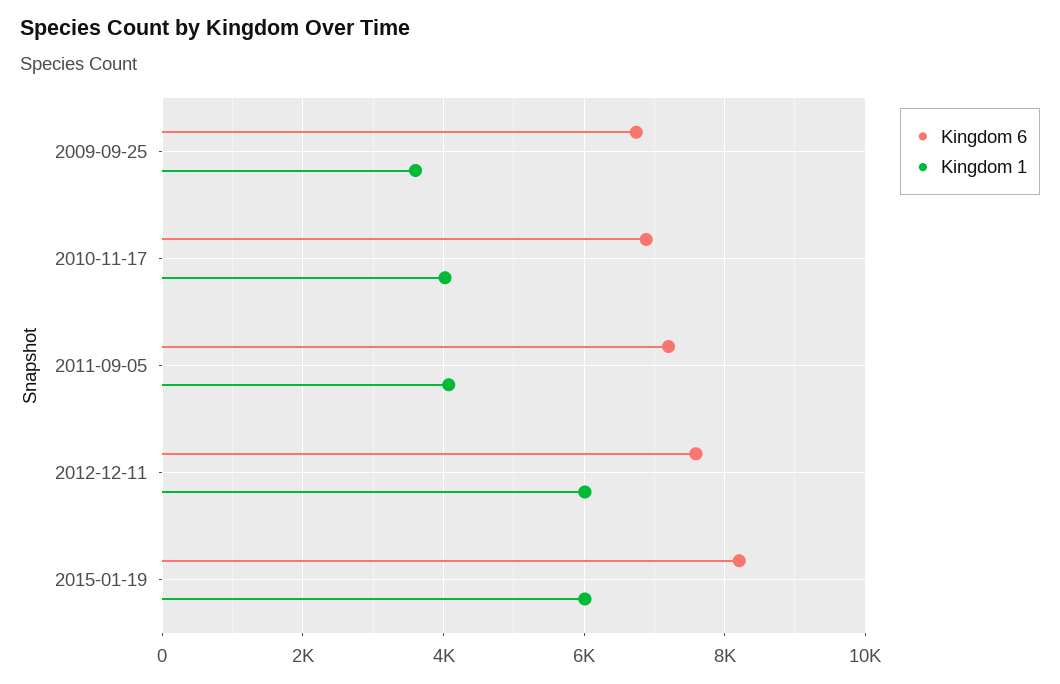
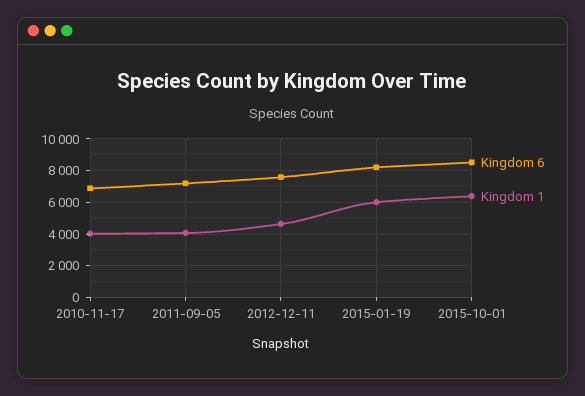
Kingdom 6, 2009-09-25: 6800 -> none
Kingdom 1, 2009-09-25: 3600 -> none
Kingdom 1, 2012-12-11: 6000 -> 4500
Kingdom 6, 2015-10-01: none -> 8500
Kingdom 1, 2015-10-01: none -> 6500

